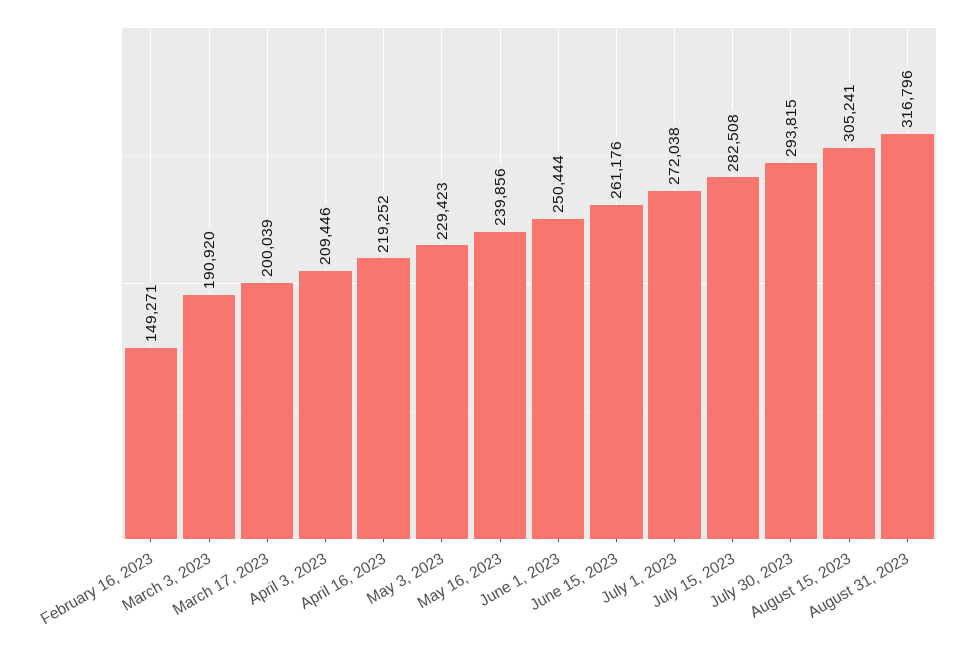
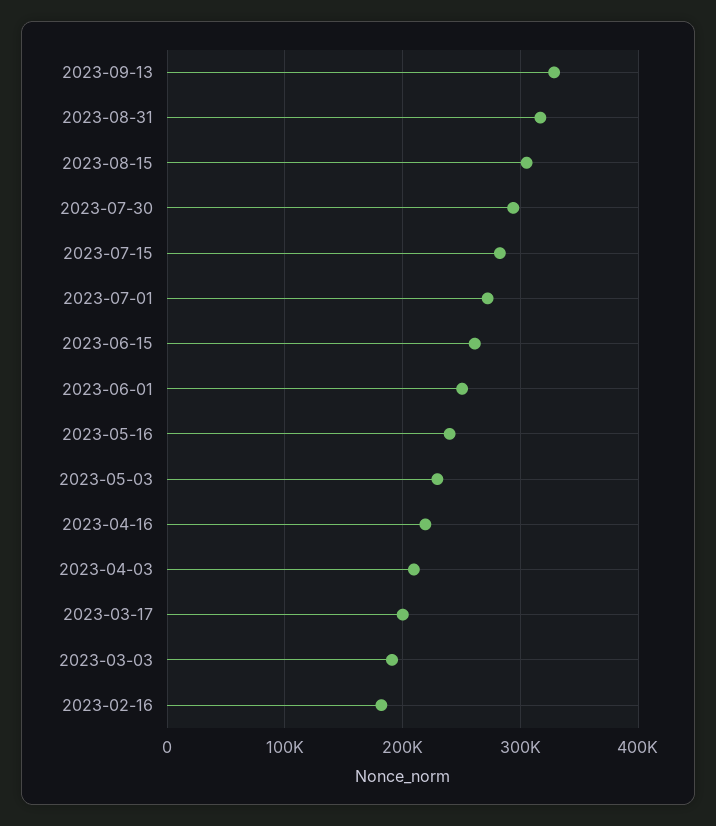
February 16, 2023: 149271 -> 180000
2023-09-13: none -> 330000

